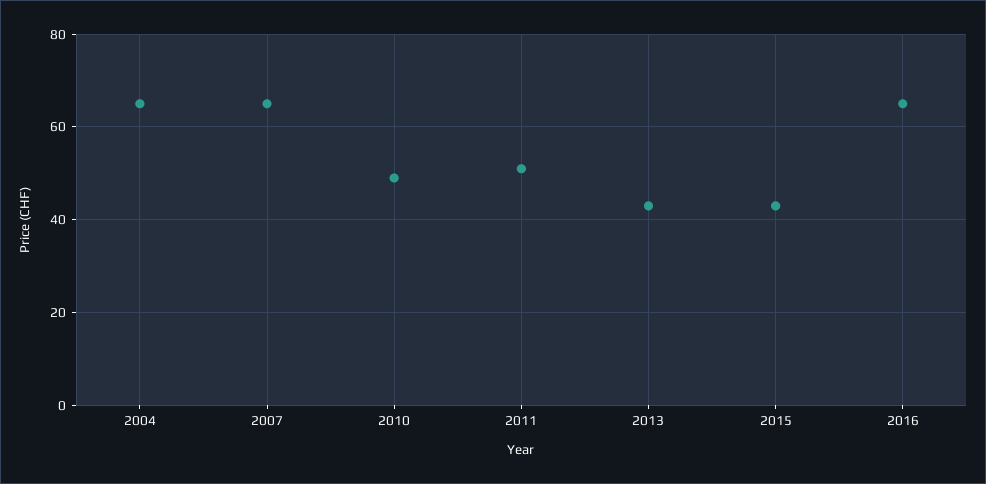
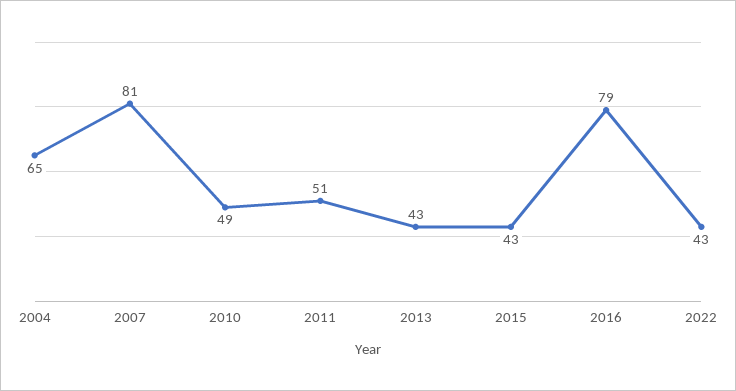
2007: 65 -> 81
2016: 65 -> 79
2022: none -> 43

